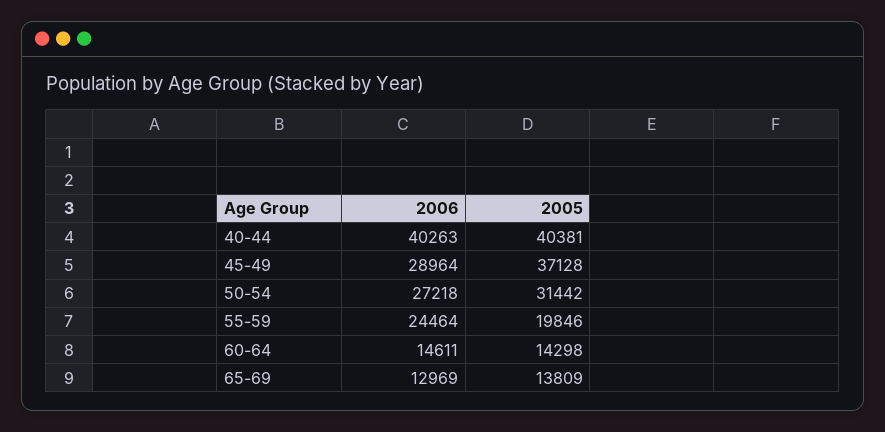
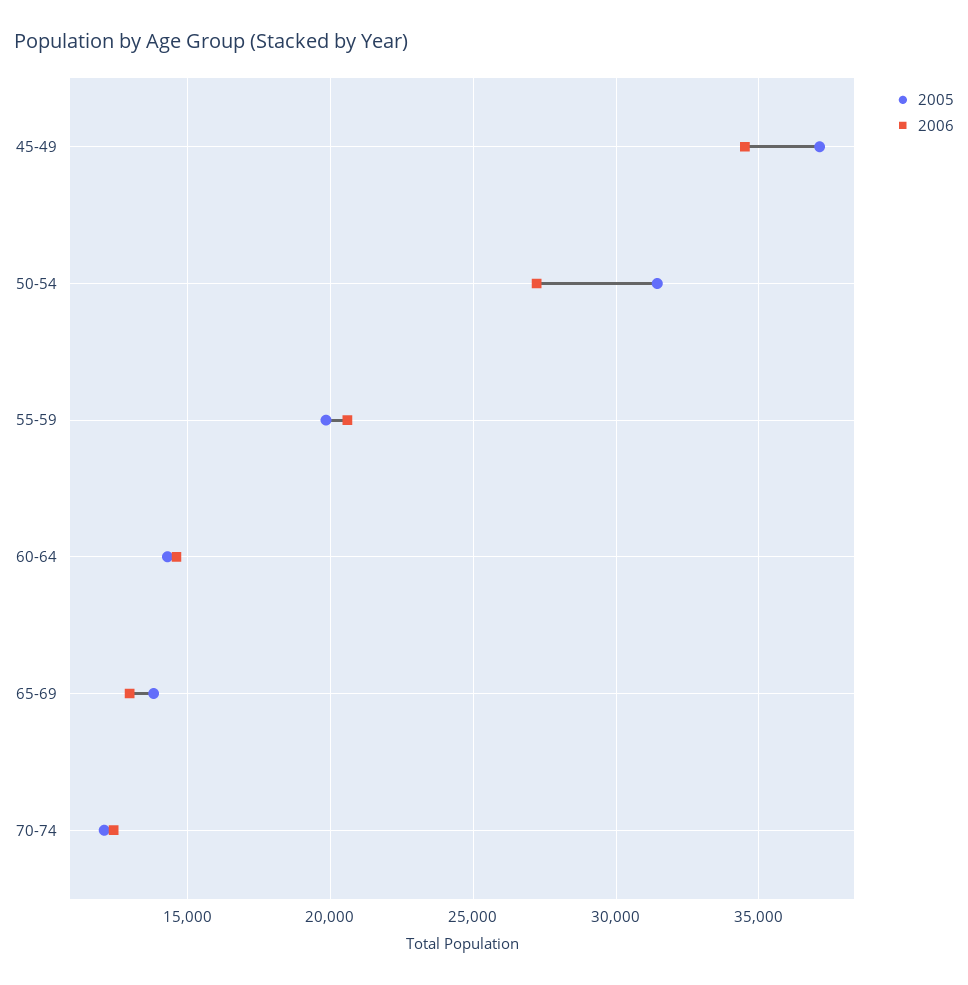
2006, 40-44: 40263 -> none
2005, 40-44: 40381 -> none
2006, 45-49: 28964 -> 34500
2006, 55-59: 24464 -> 20500
2005, 70-74: none -> 12000
2006, 70-74: none -> 12500

